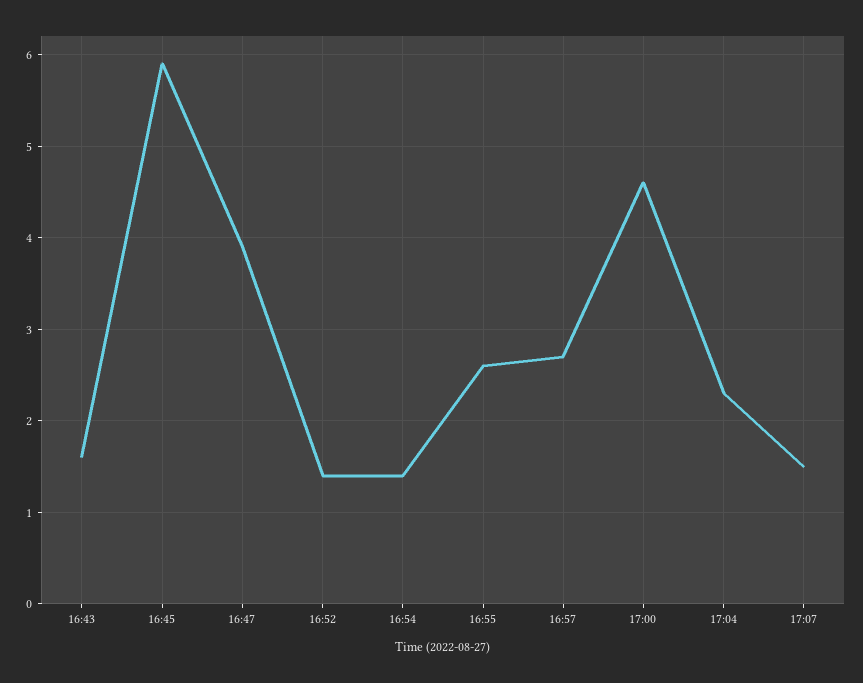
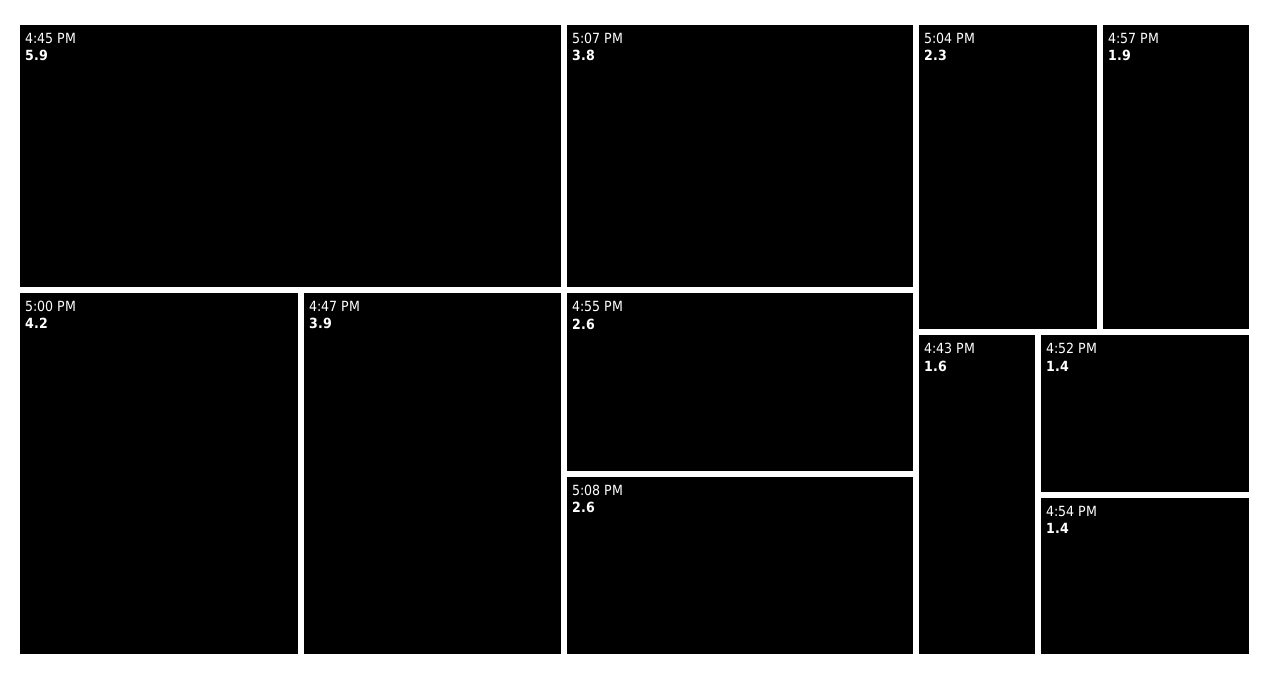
16:57: 2.7 -> 1.9
17:00: 4.6 -> 4.2
17:07: 1.5 -> 3.8
5:08 PM: none -> 2.6

